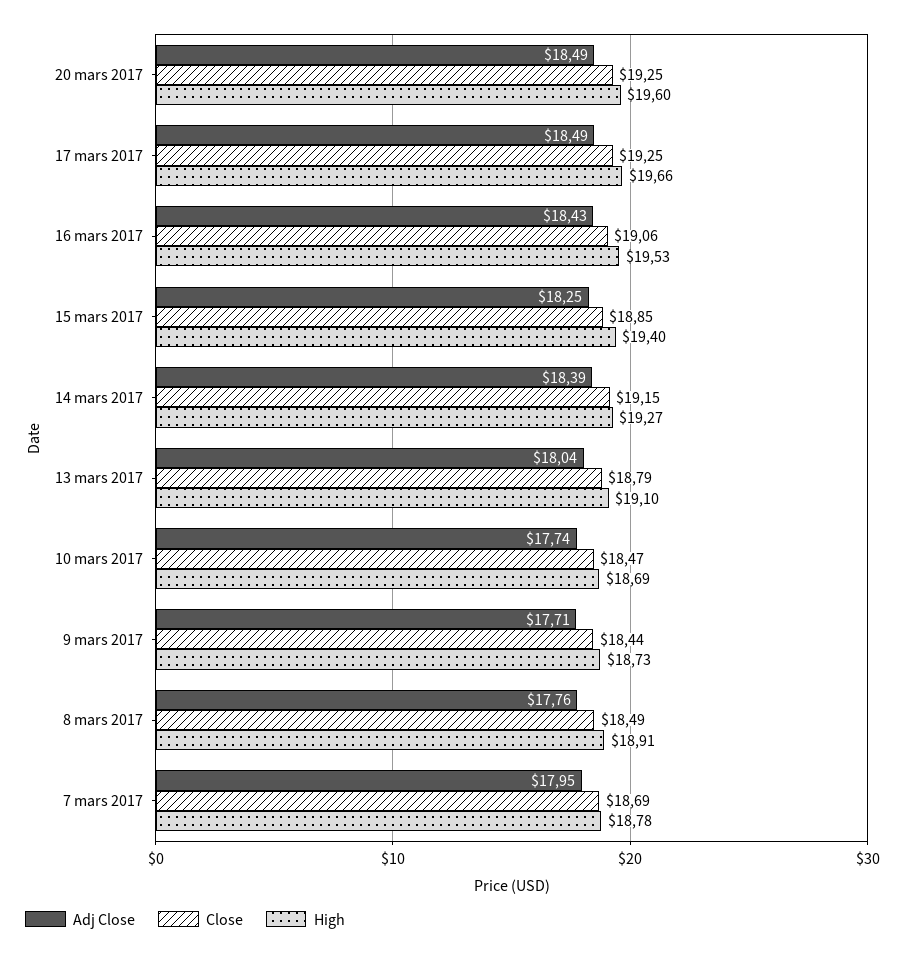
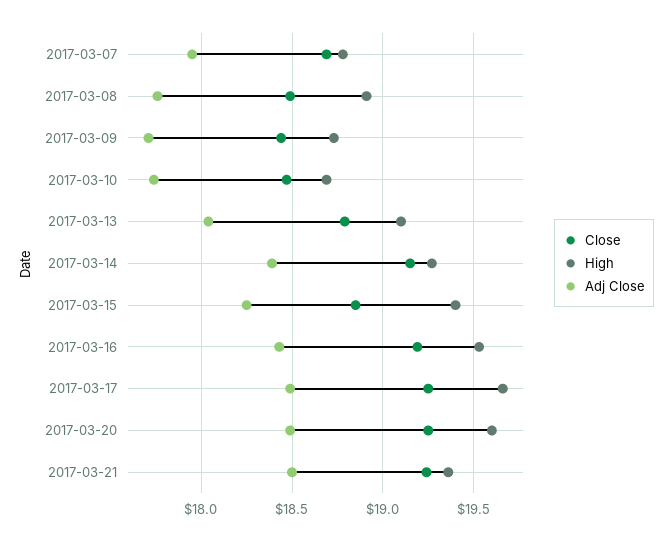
Close, 16 mars 2017: 19.06 -> 19.2
Close, 2017-03-21: none -> 19.25
High, 2017-03-21: none -> 19.35
Adj Close, 2017-03-21: none -> 18.5

